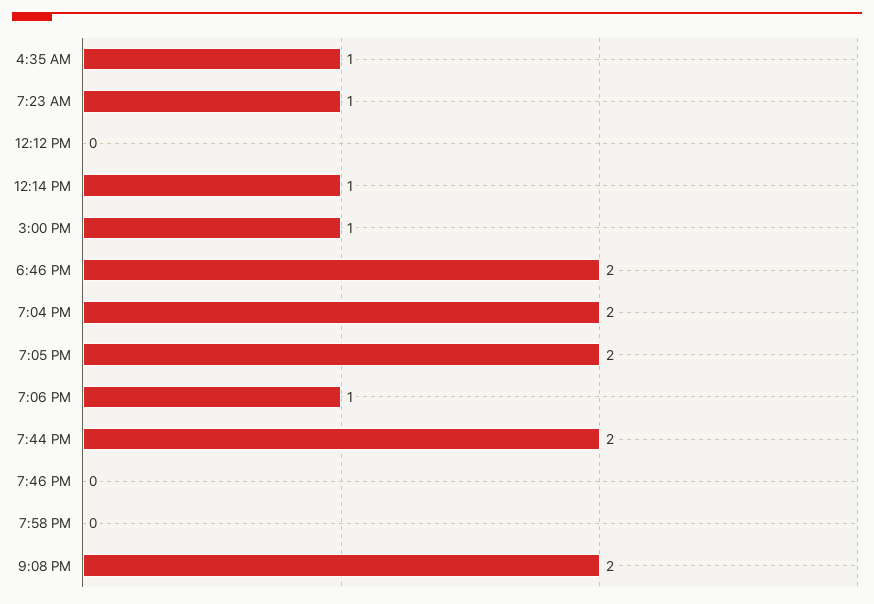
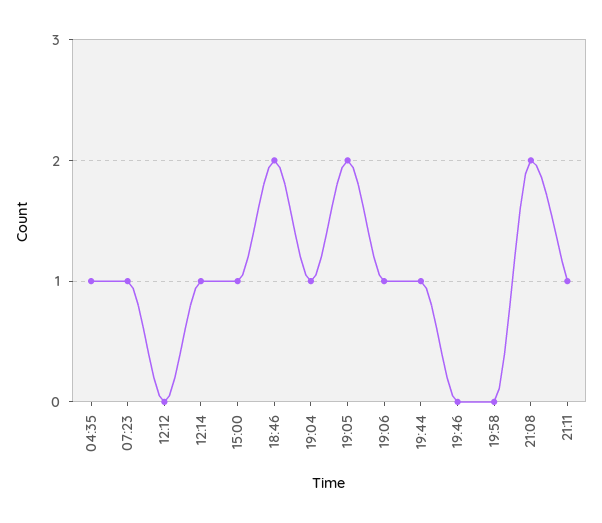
7:04 PM: 2 -> 1
7:44 PM: 2 -> 1
21:11: none -> 1

